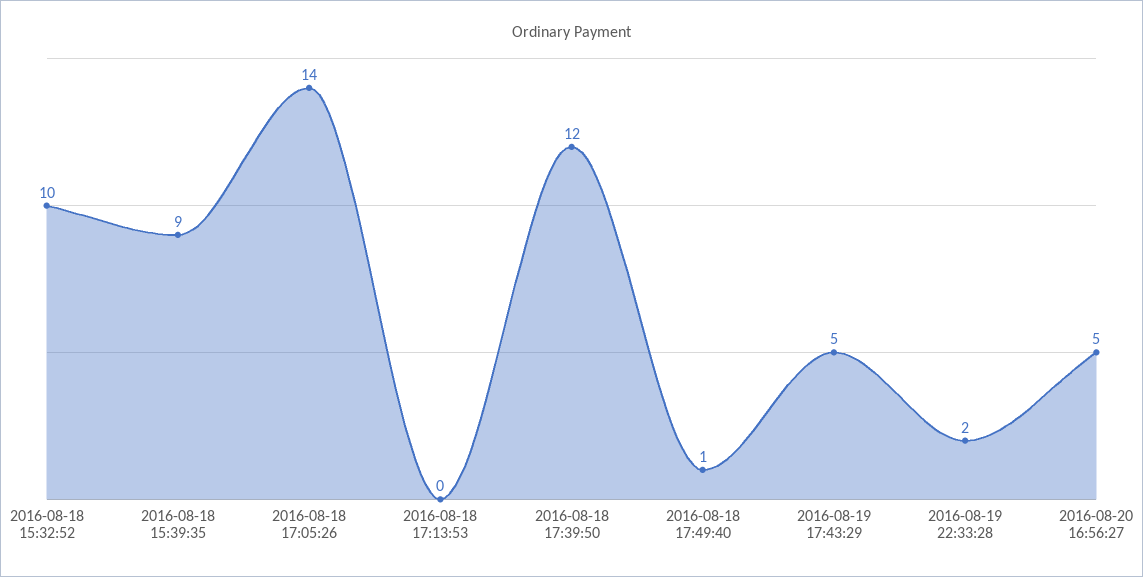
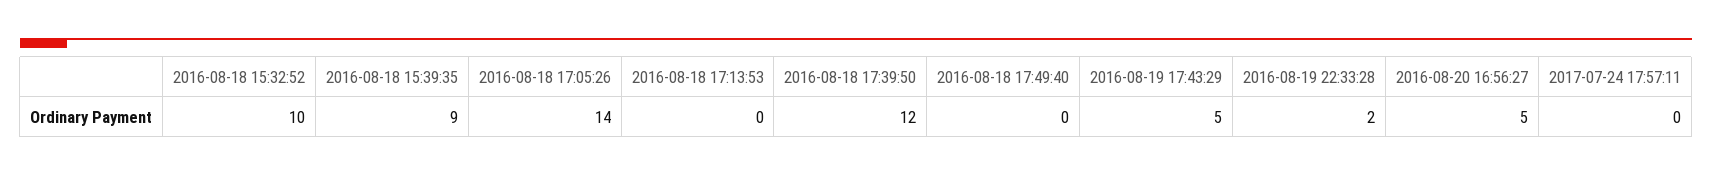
2016-08-18 17:49:40: 1 -> 0
2017-07-24 17:57:11: none -> 0

